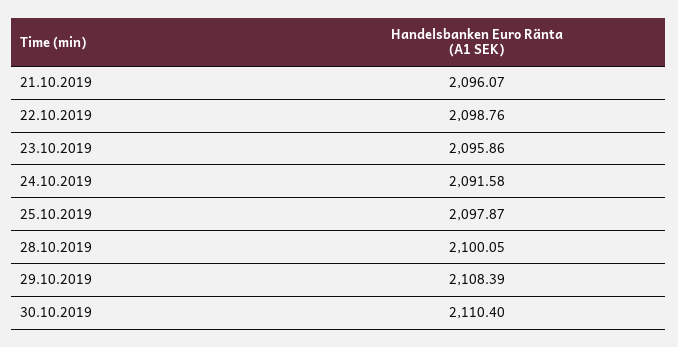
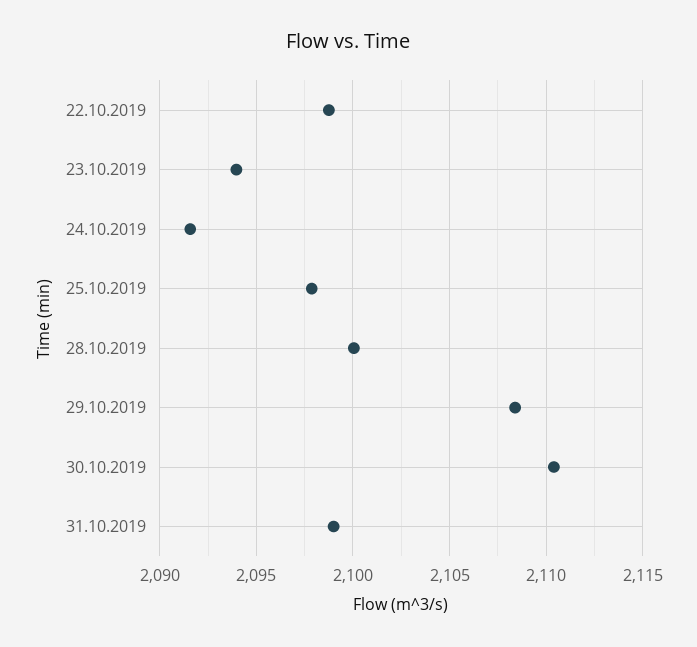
21.10.2019: 2096.07 -> none
23.10.2019: 2095.86 -> 2094
31.10.2019: none -> 2099

